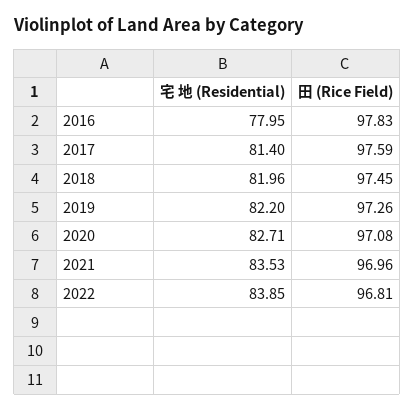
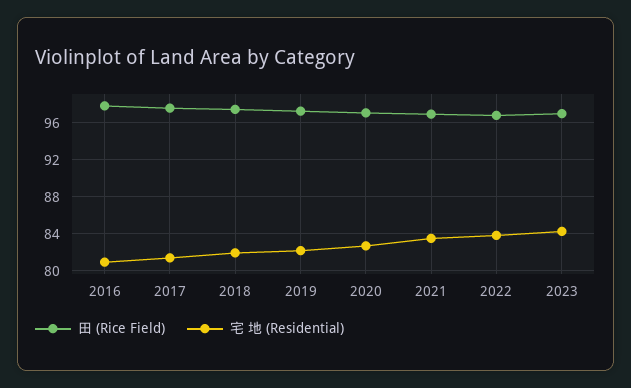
宅 地 (Residential), 2016: 77.95 -> 81
田 (Rice Field), 2023: none -> 97
宅 地 (Residential), 2023: none -> 84

